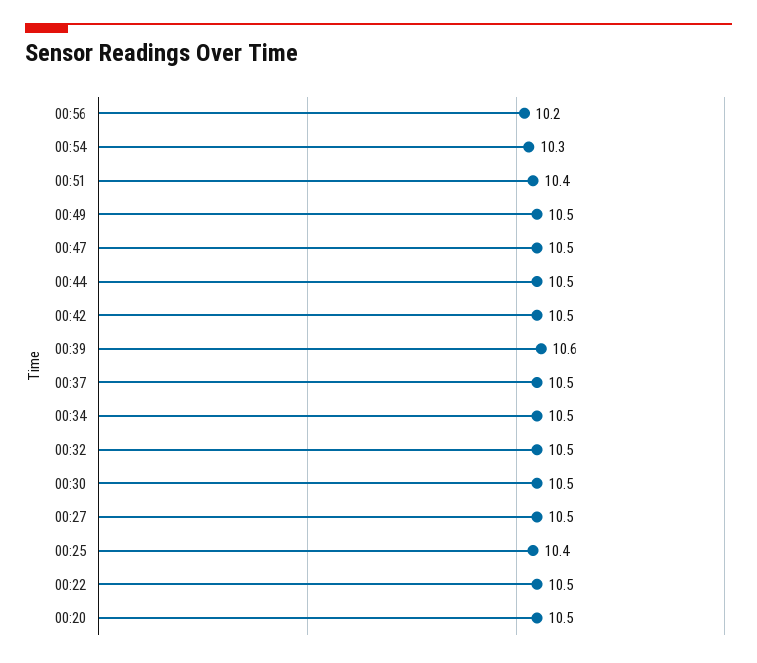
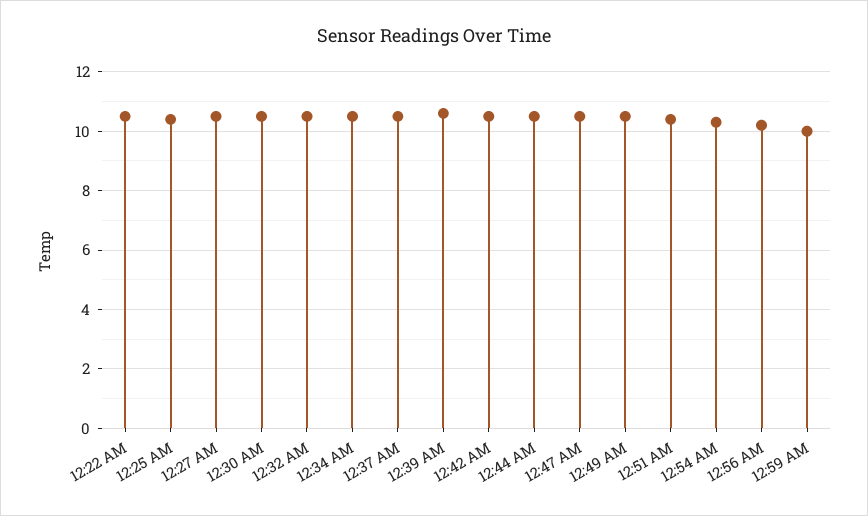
00:20: 10.5 -> none
12:59 AM: none -> 10

